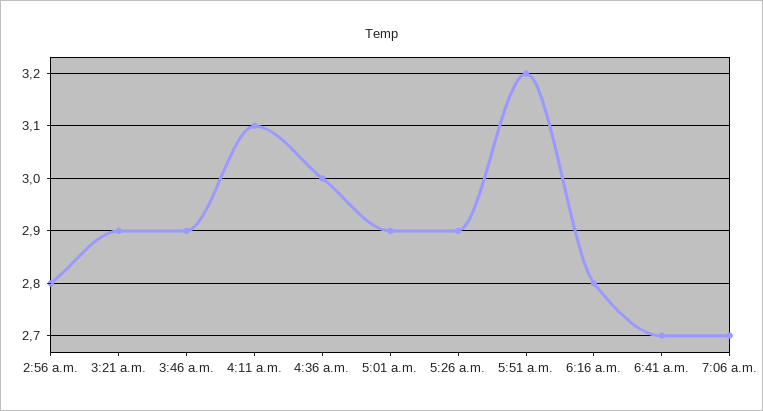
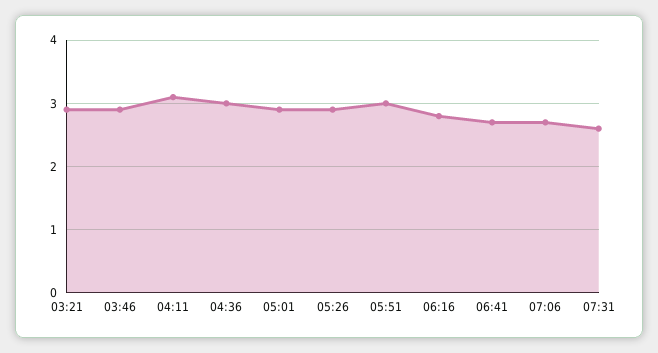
2:56 a.m.: 2.8 -> none
5:51 a.m.: 3.2 -> 3
07:31: none -> 2.6

